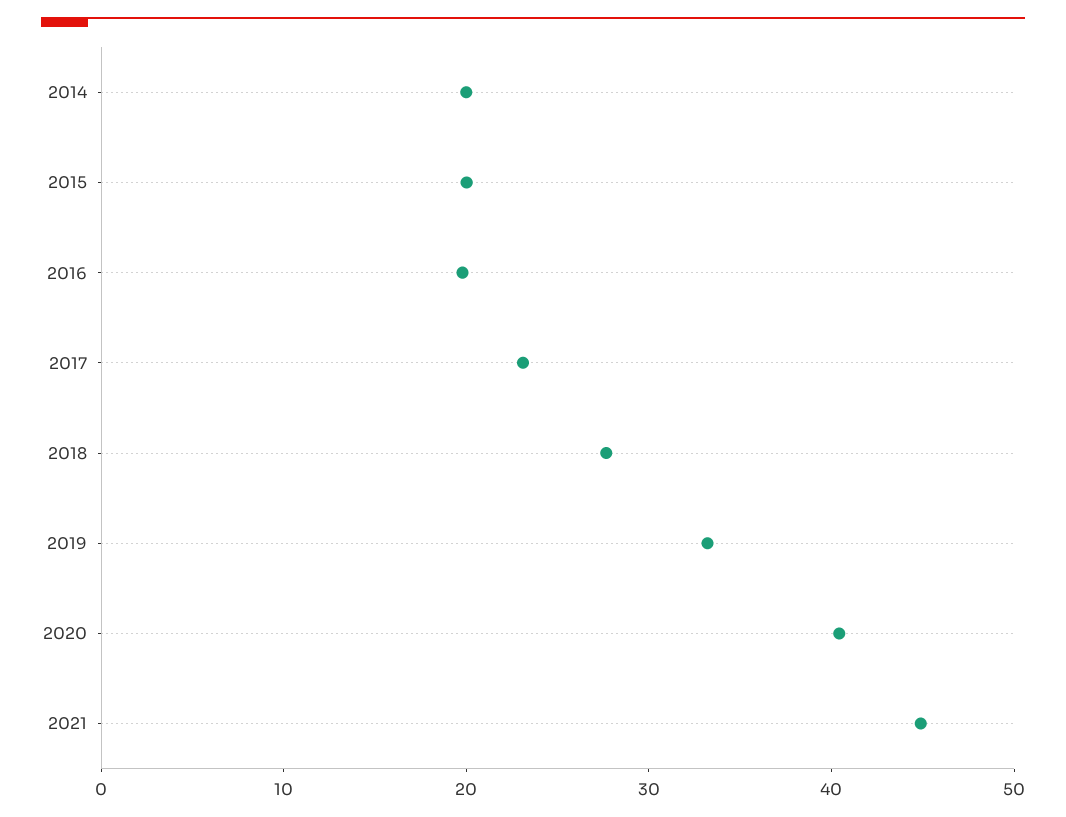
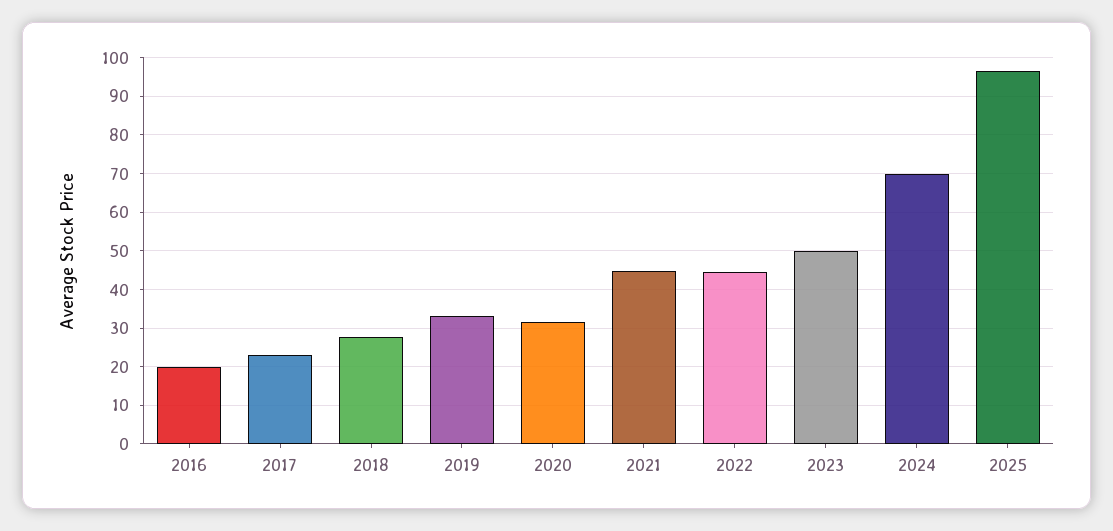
2014: 20 -> none
2015: 20 -> none
2020: 40 -> 32
2022: none -> 44
2023: none -> 50
2024: none -> 70
2025: none -> 96

